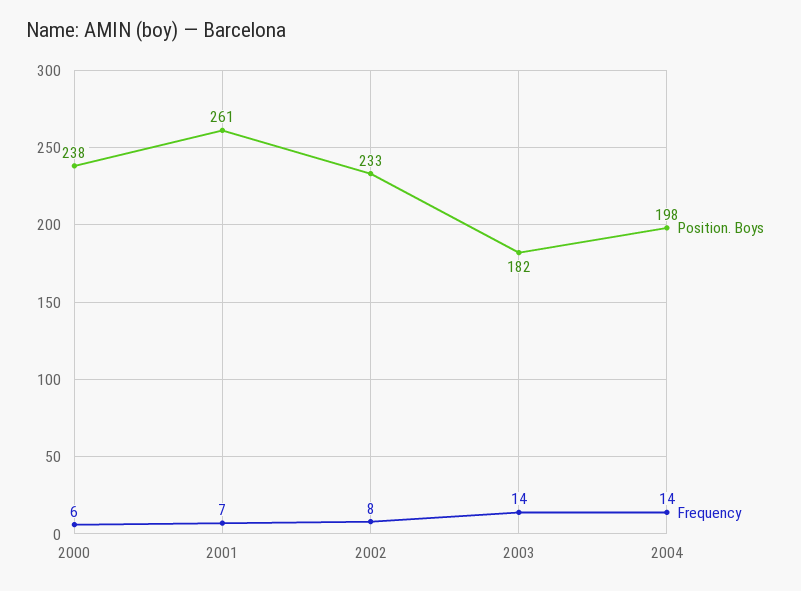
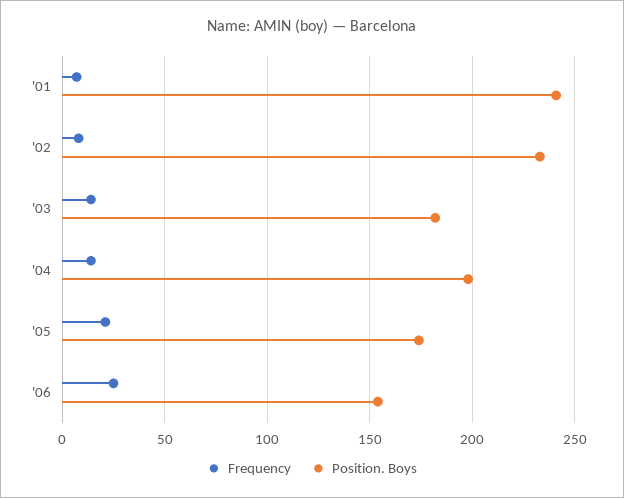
Position. Boys, 2000: 238 -> none
Frequency, 2000: 6 -> none
Position. Boys, 2001: 261 -> 240
Frequency, '05: none -> 20
Position. Boys, '05: none -> 175
Frequency, '06: none -> 25
Position. Boys, '06: none -> 155

